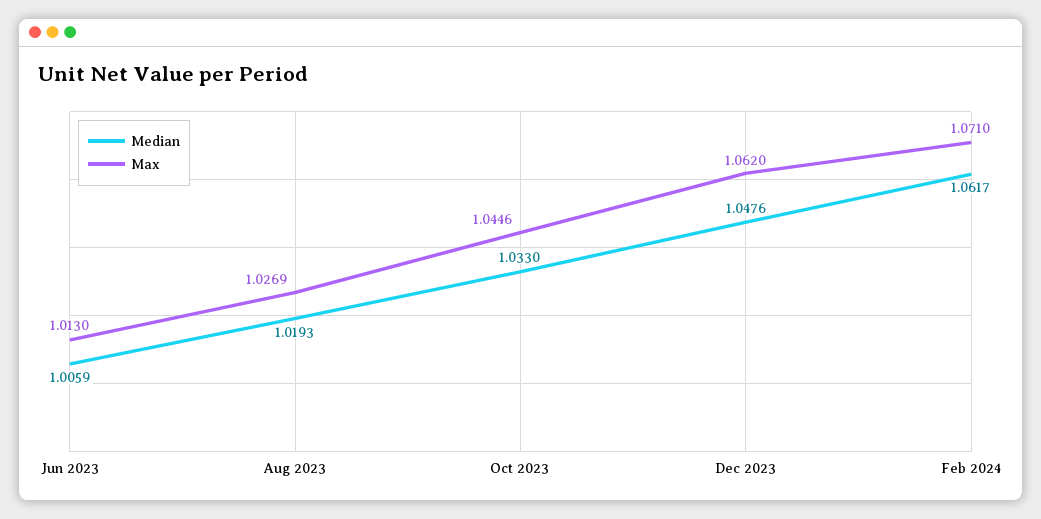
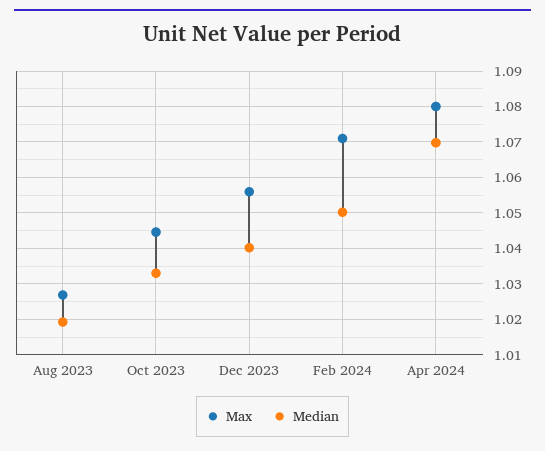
Median, Jun 2023: 1.0059 -> none
Max, Jun 2023: 1.013 -> none
Median, Dec 2023: 1.0476 -> 1.04
Max, Dec 2023: 1.062 -> 1.056
Median, Feb 2024: 1.0617 -> 1.05
Max, Apr 2024: none -> 1.08
Median, Apr 2024: none -> 1.07

